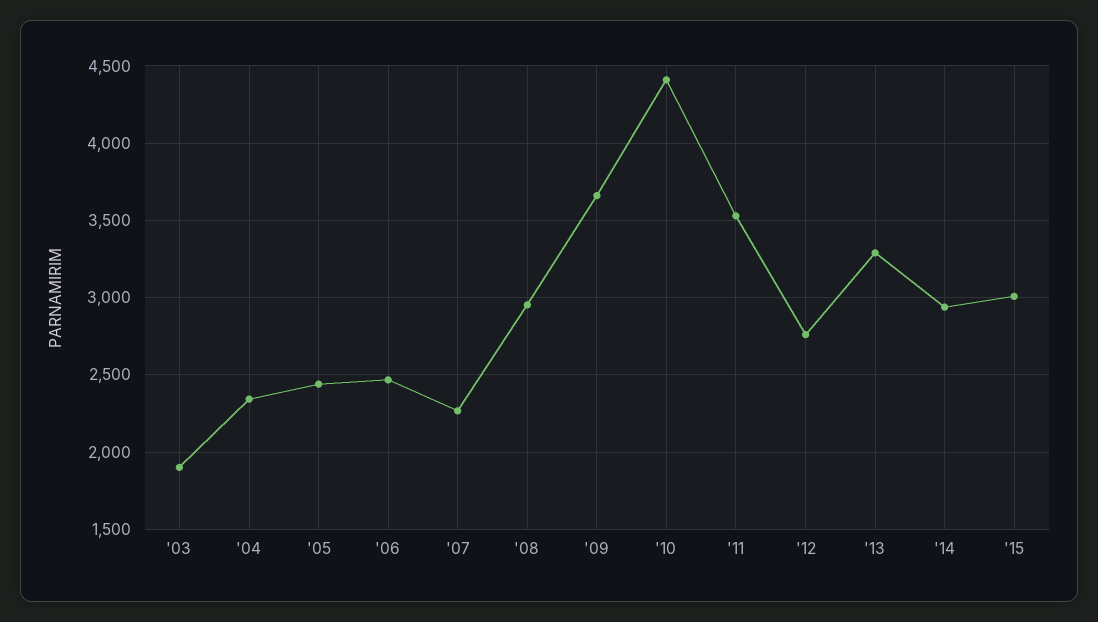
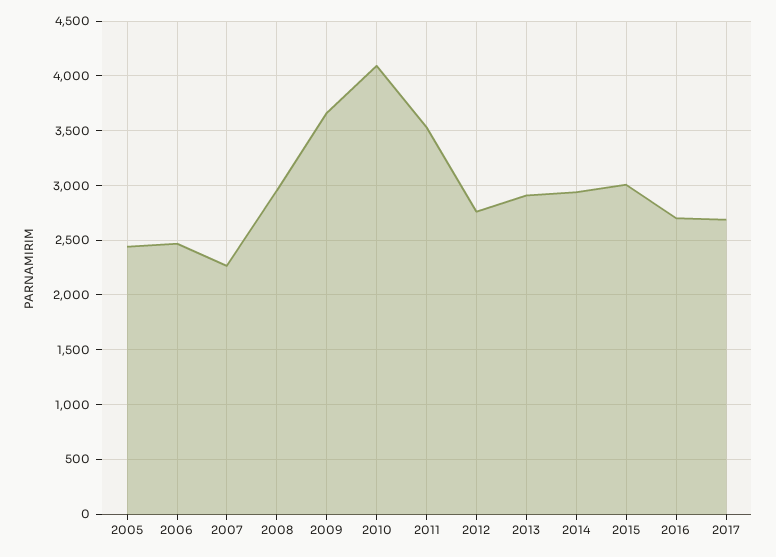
'03: 1900 -> none
'04: 2350 -> none
'10: 4400 -> 4100
'13: 3300 -> 2900
2016: none -> 2700
2017: none -> 2700

